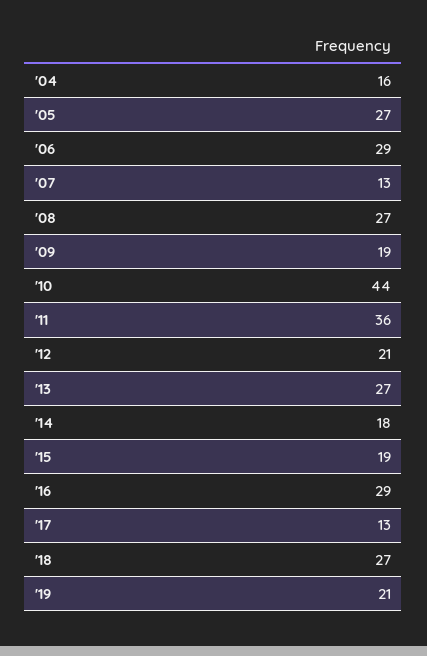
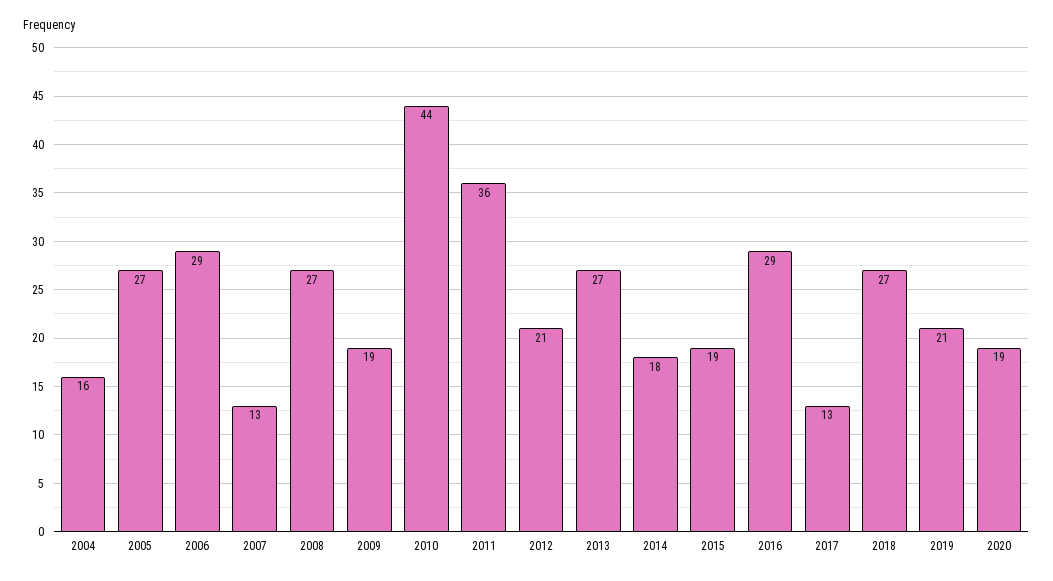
2020: none -> 19

